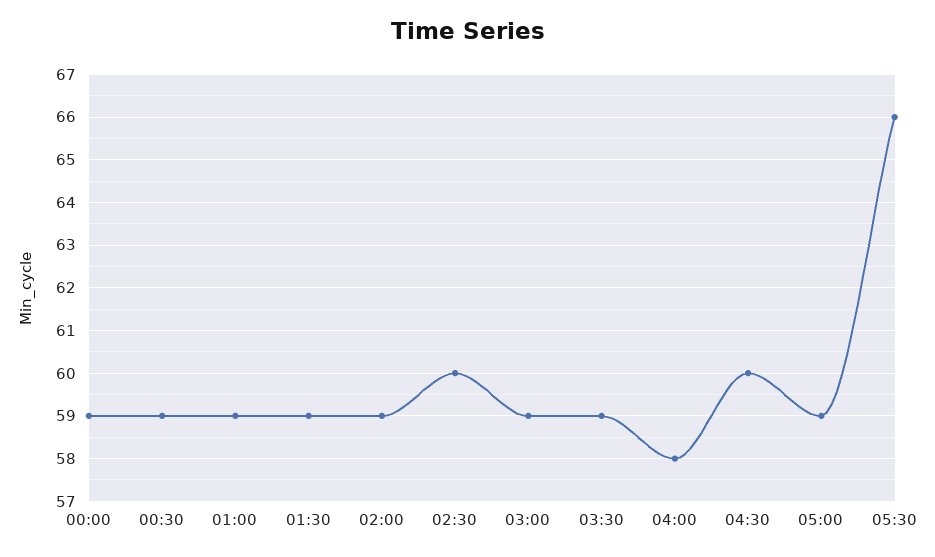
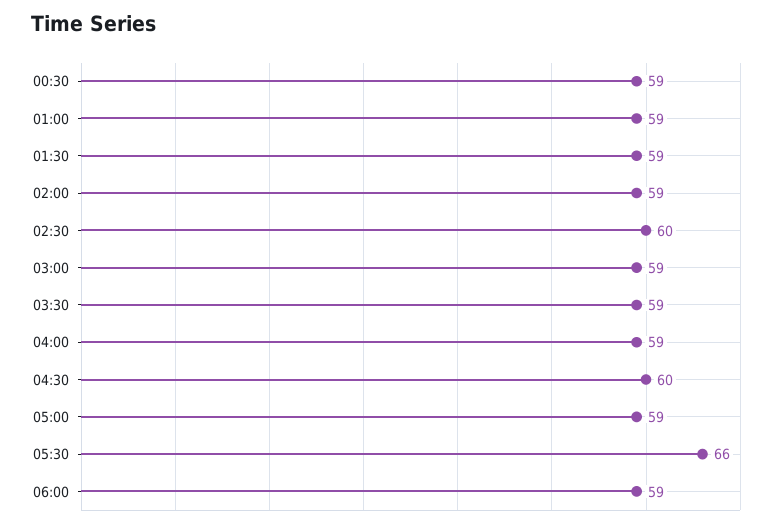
00:00: 59 -> none
04:00: 58 -> 59
06:00: none -> 59

